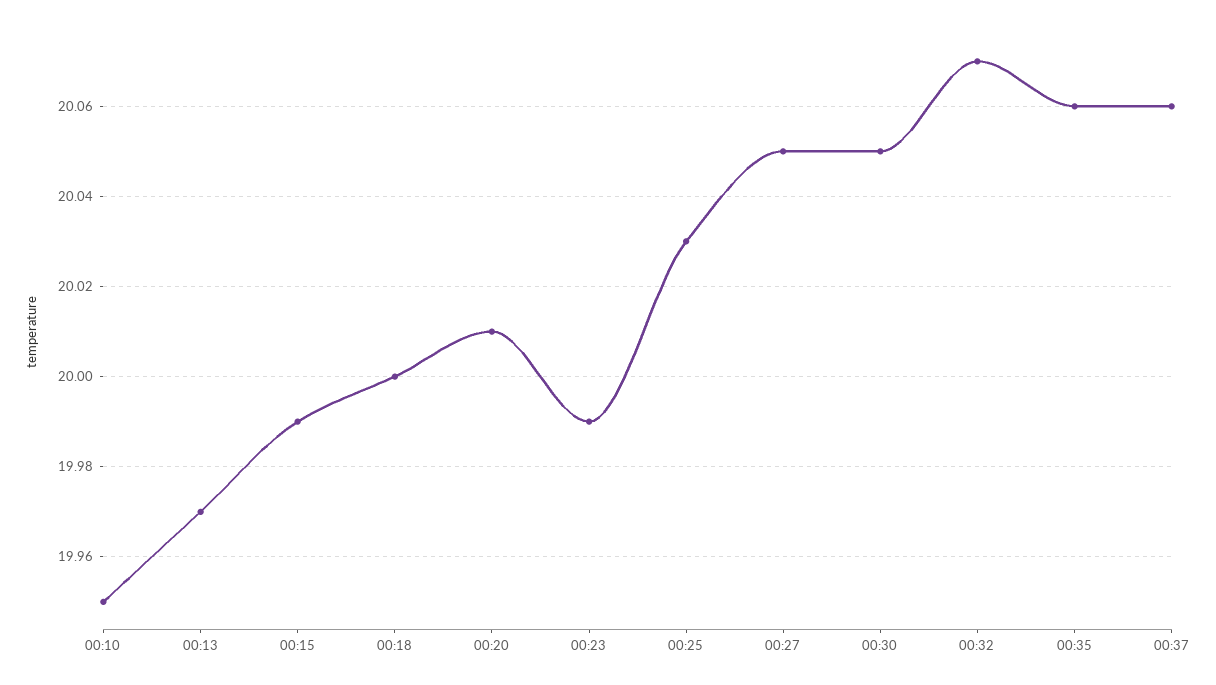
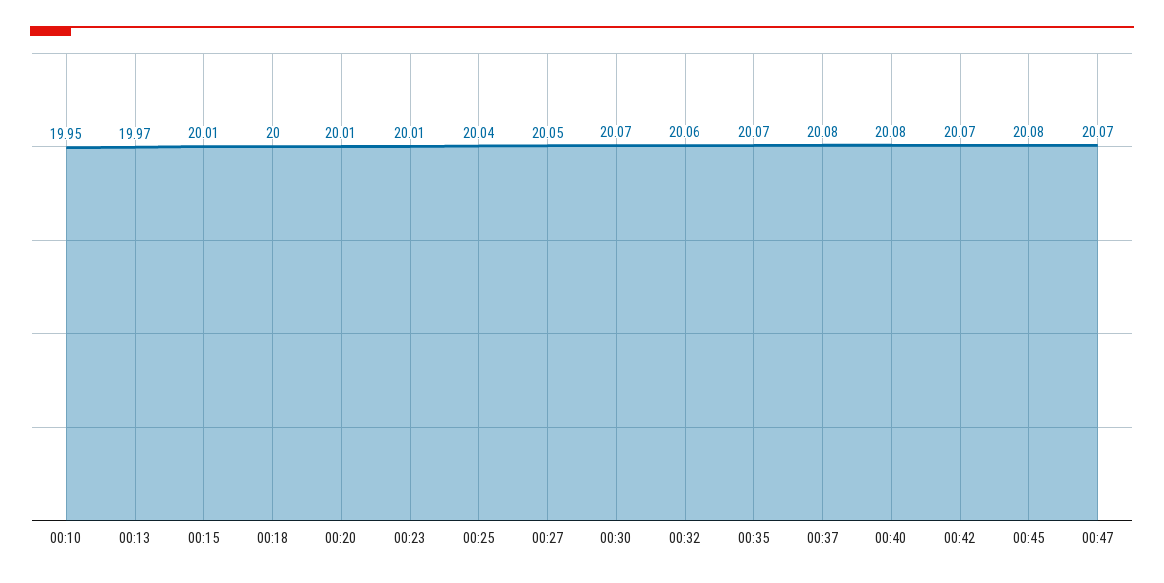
00:15: 19.99 -> 20.01
00:23: 19.99 -> 20.01
00:25: 20.03 -> 20.04
00:30: 20.05 -> 20.07
00:32: 20.07 -> 20.06
00:35: 20.06 -> 20.07
00:37: 20.06 -> 20.08
00:40: none -> 20.08
00:42: none -> 20.07
00:45: none -> 20.08
00:47: none -> 20.07

